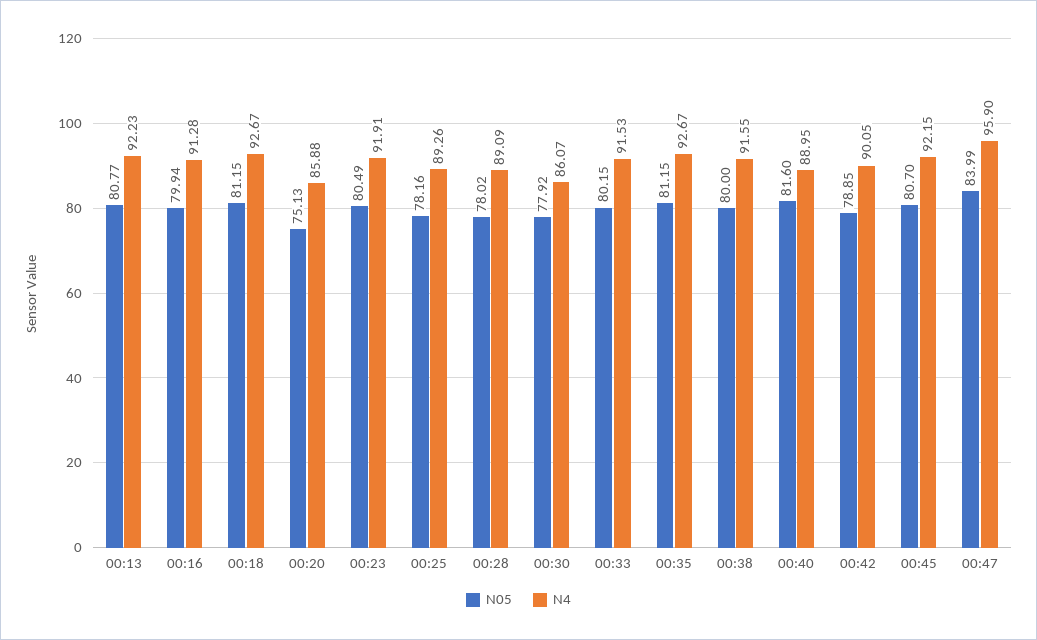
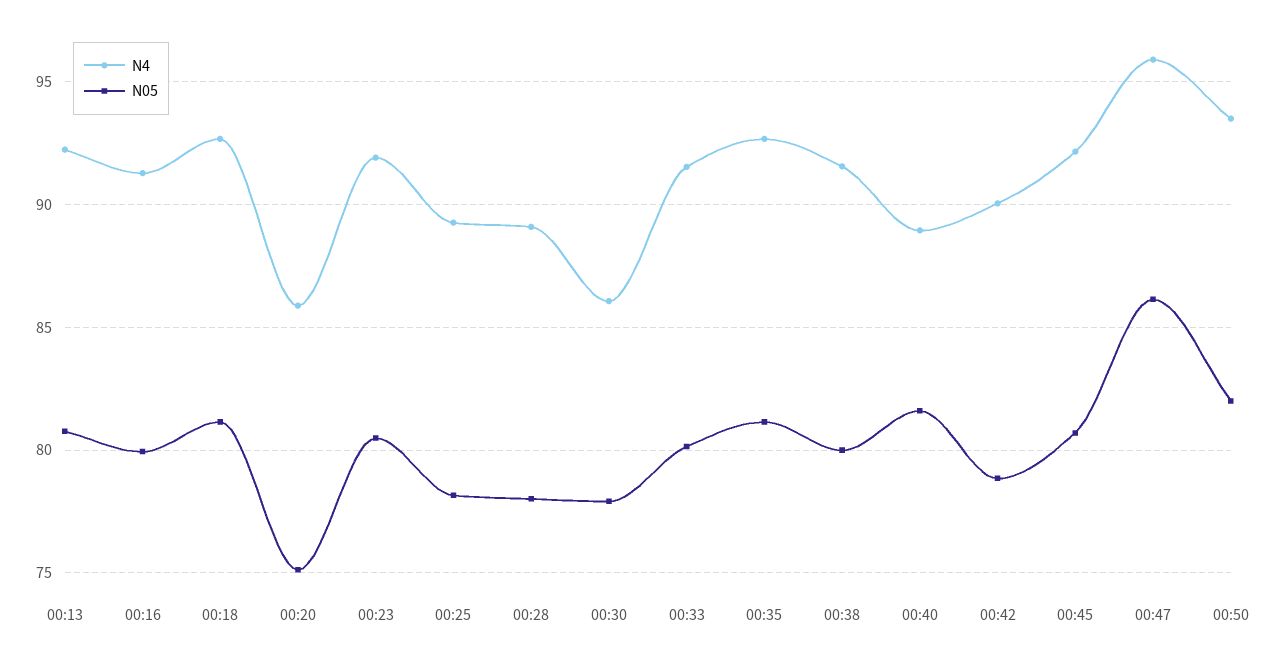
N05, 00:47: 83.99 -> 86
N4, 00:50: none -> 93.5
N05, 00:50: none -> 82

